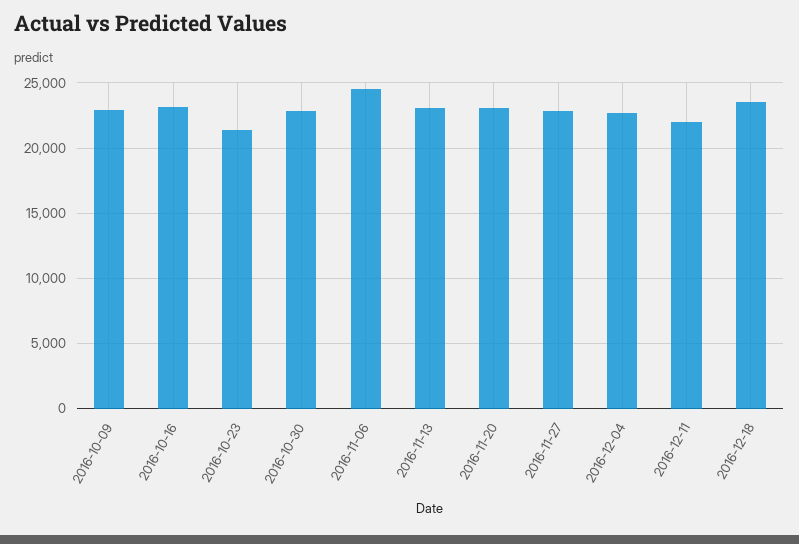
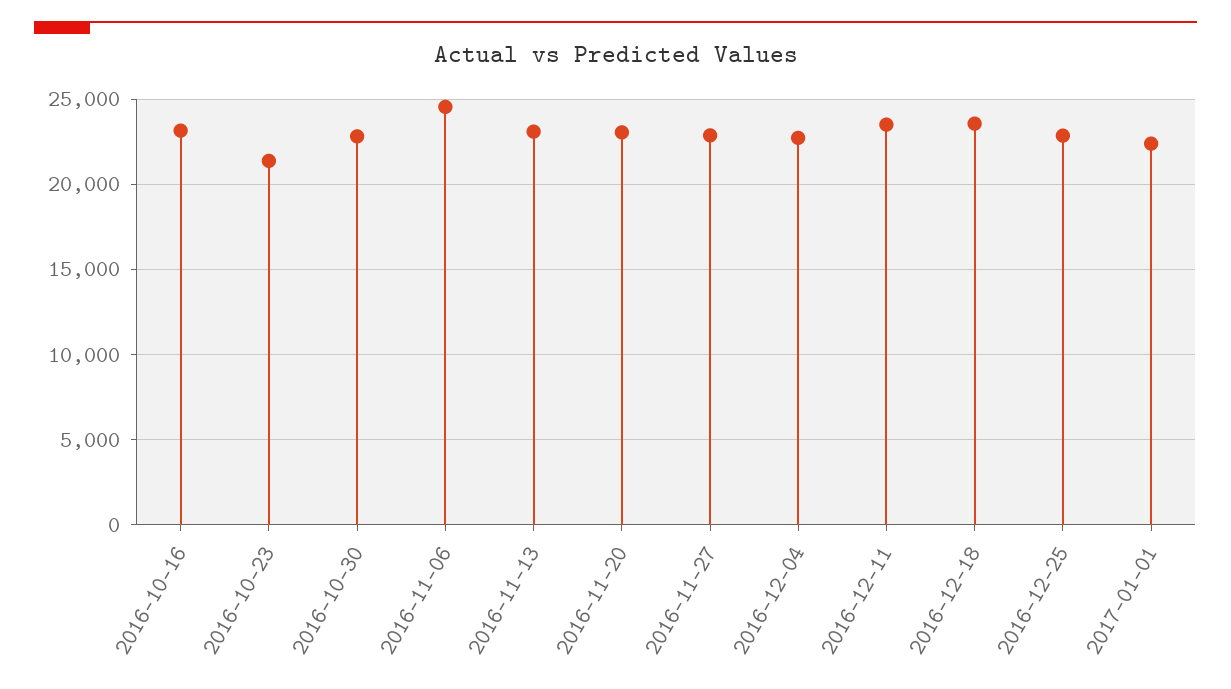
2016-10-09: 23000 -> none
2016-12-11: 22000 -> 23500
2016-12-25: none -> 23000
2017-01-01: none -> 22500

